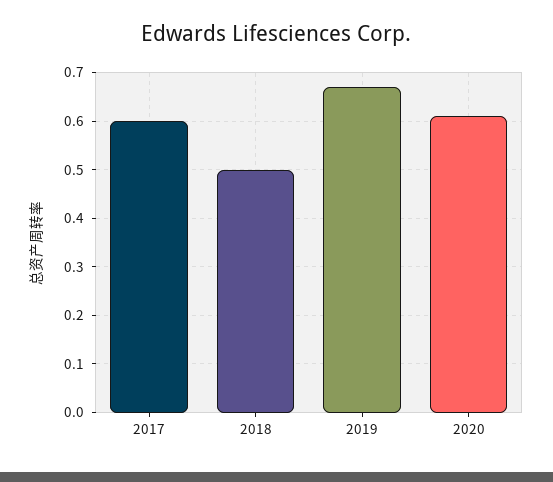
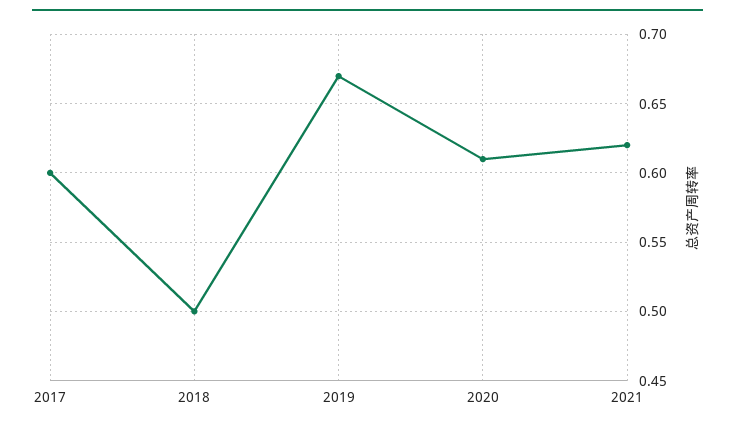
2021: none -> 0.62

